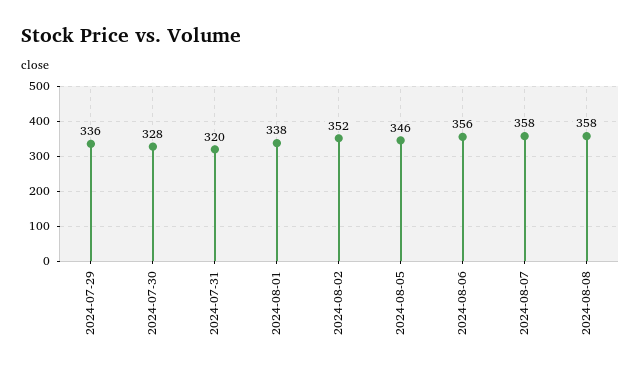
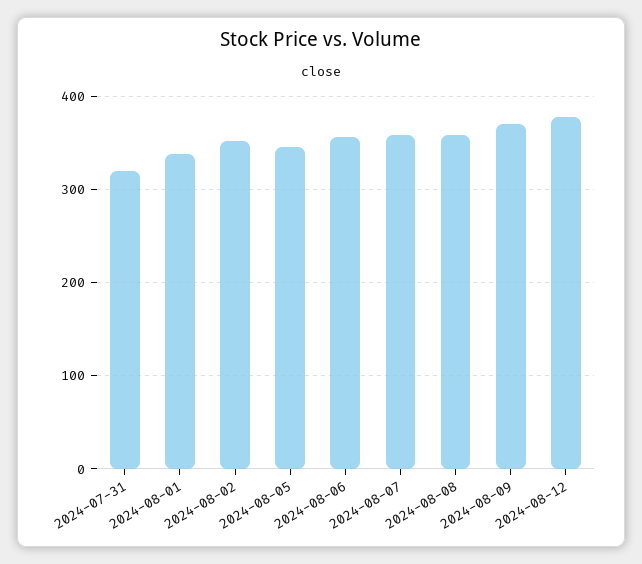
2024-07-29: 336 -> none
2024-07-30: 328 -> none
2024-08-09: none -> 370
2024-08-12: none -> 380

